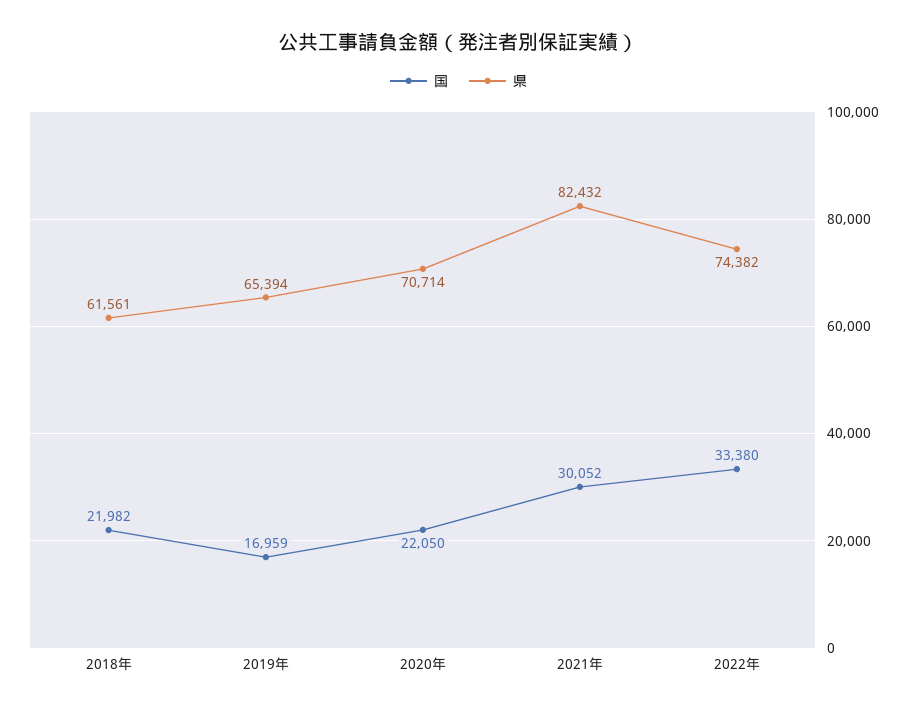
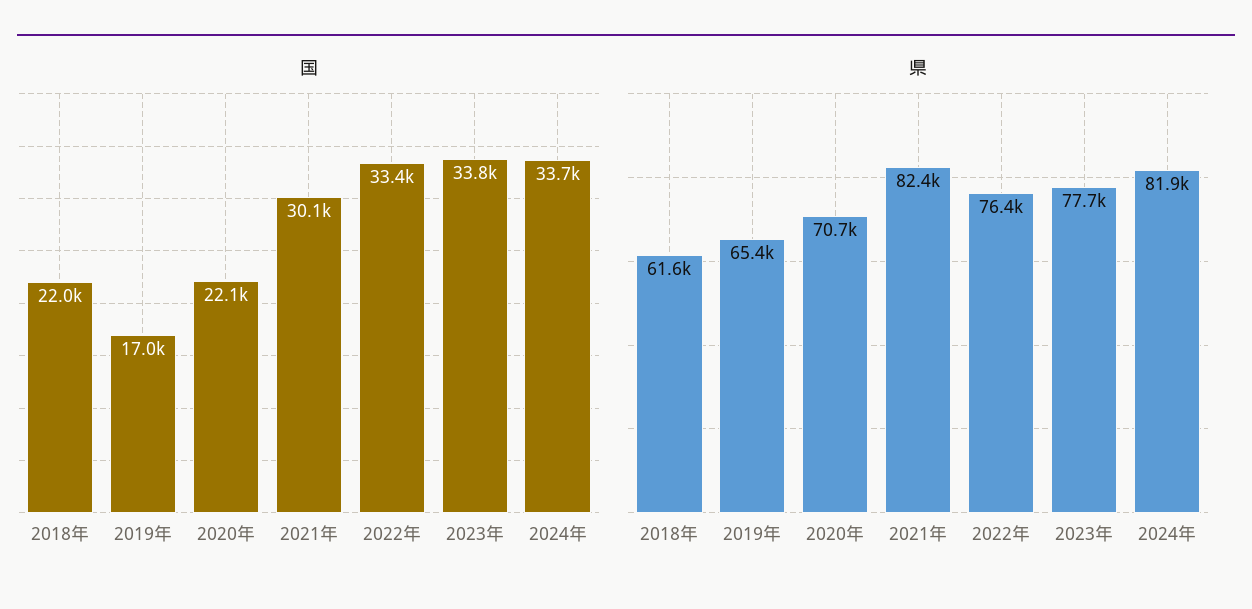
県, 2022年: 74382 -> 76400
国, 2023年: none -> 33800
国, 2024年: none -> 33700
県, 2023年: none -> 77700
県, 2024年: none -> 81900

